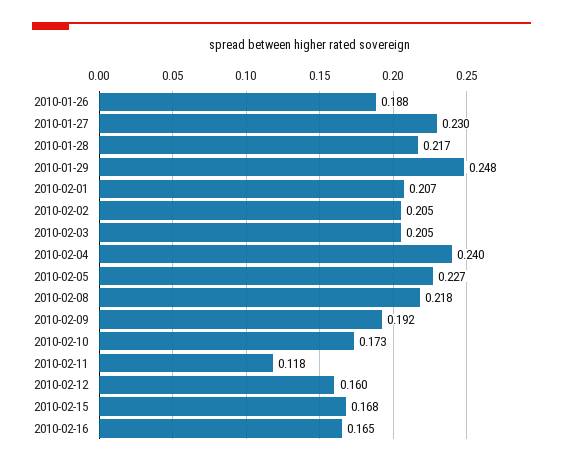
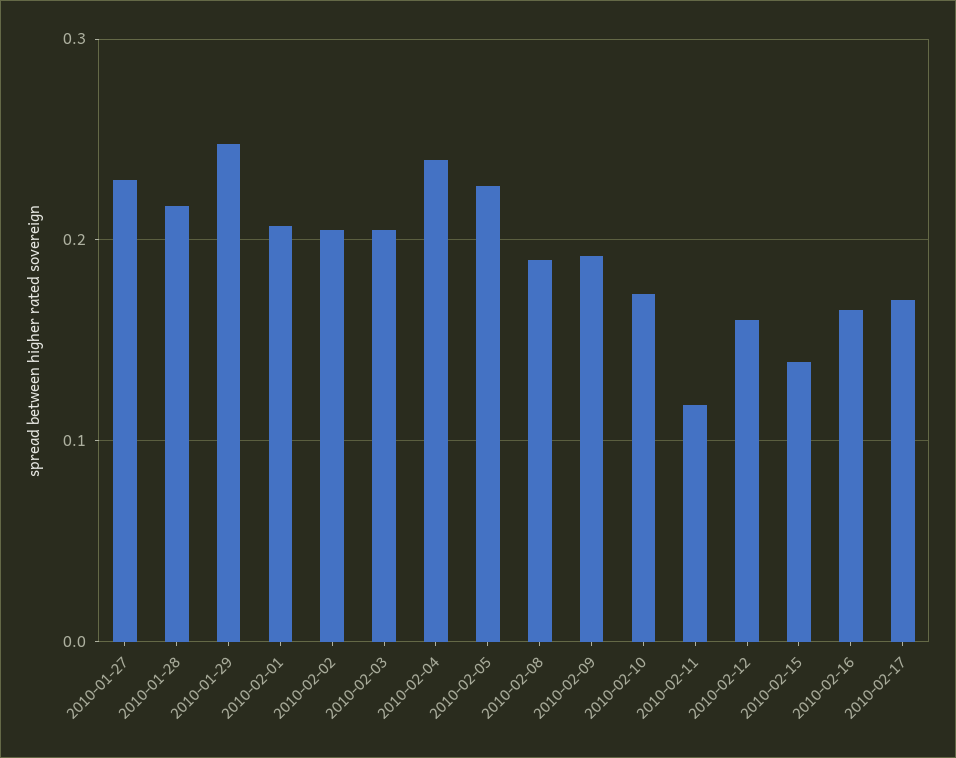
2010-01-26: 0.188 -> none
2010-02-08: 0.218 -> 0.19
2010-02-15: 0.168 -> 0.14
2010-02-17: none -> 0.17

